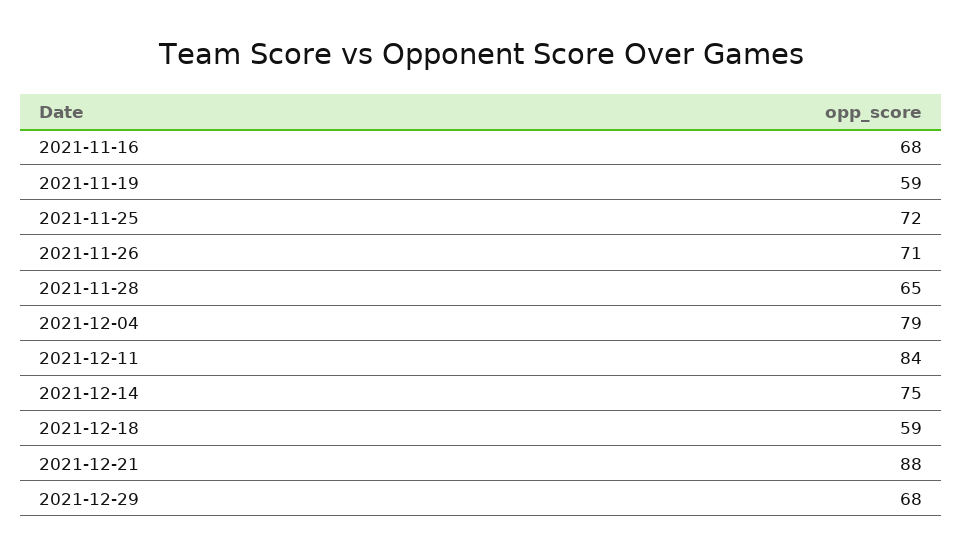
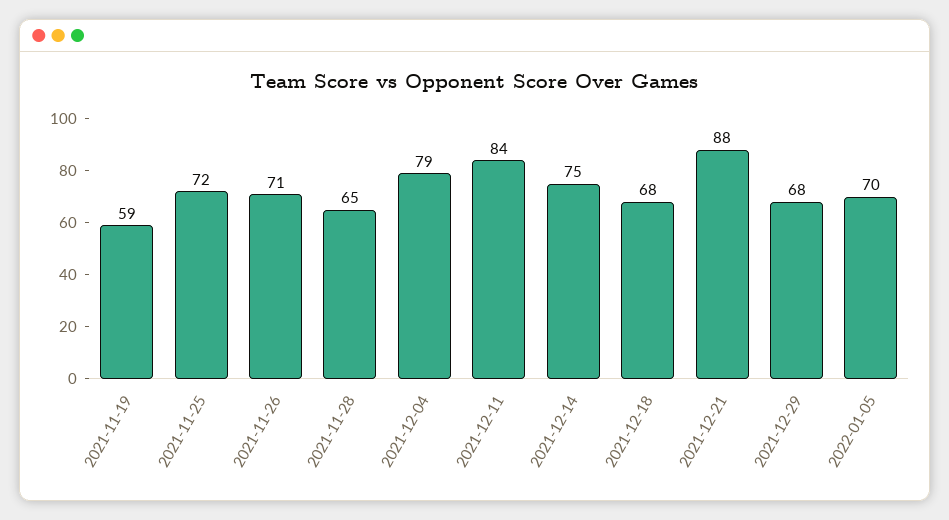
2021-11-16: 68 -> none
2021-12-18: 59 -> 68
2022-01-05: none -> 70

